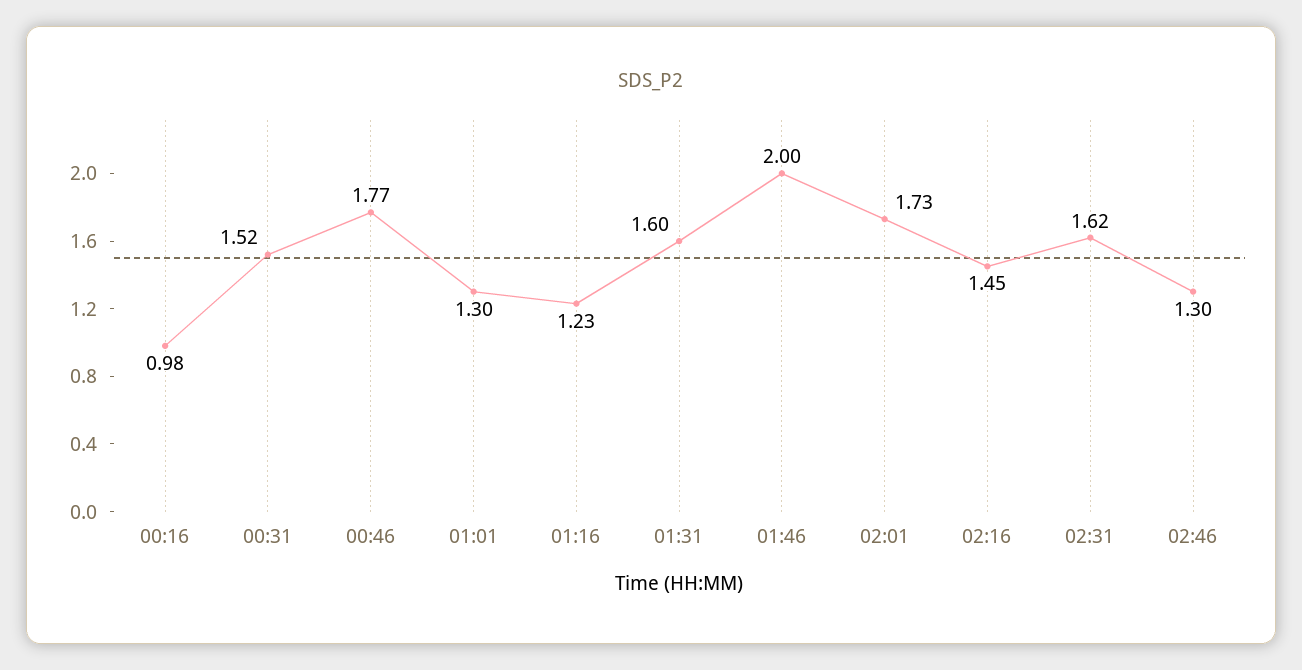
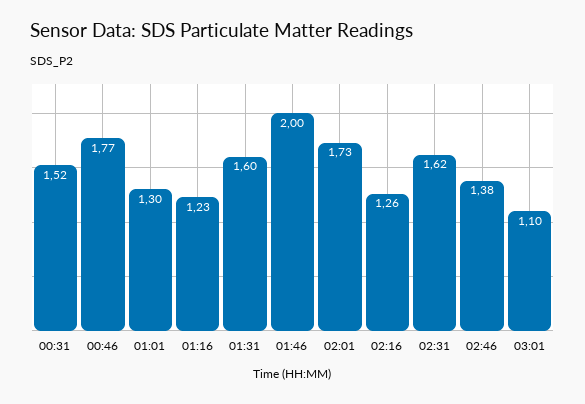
00:16: 0.98 -> none
02:16: 1.45 -> 1.26
02:46: 1.3 -> 1.38
03:01: none -> 1.1

